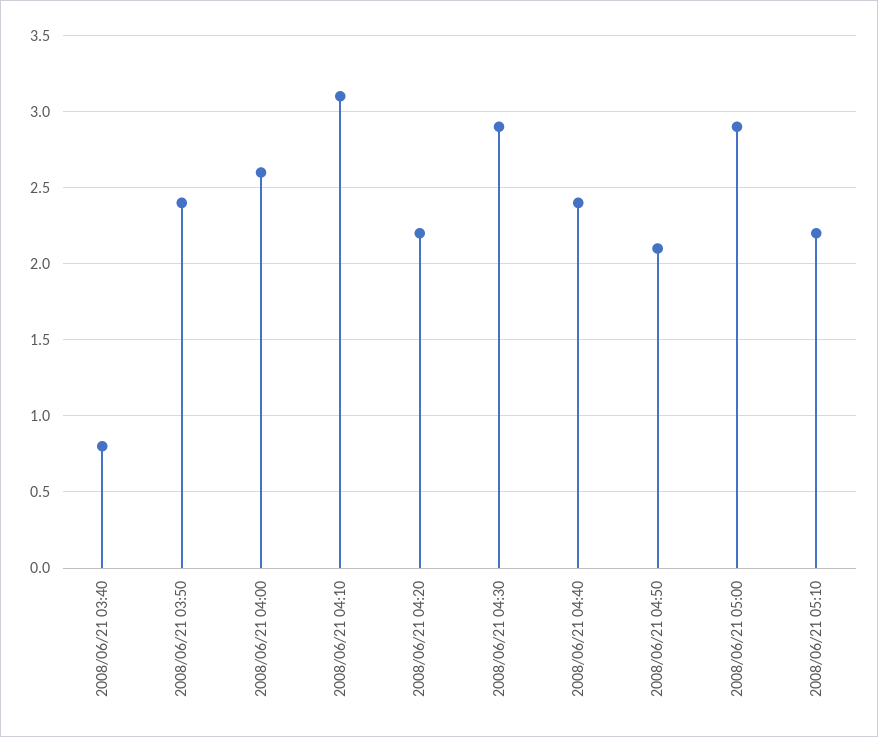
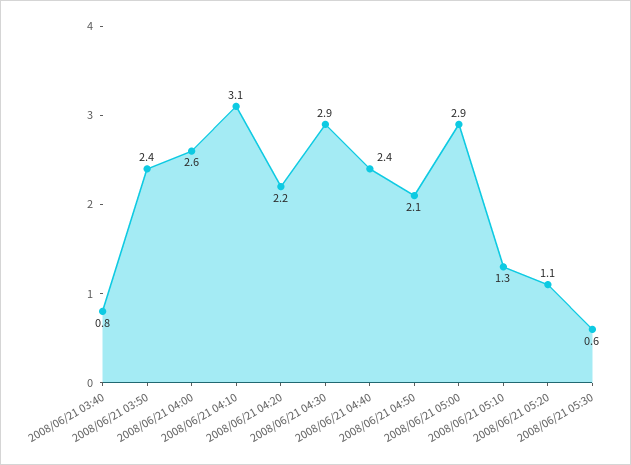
2008/06/21 05:10: 2.2 -> 1.3
2008/06/21 05:20: none -> 1.1
2008/06/21 05:30: none -> 0.6

